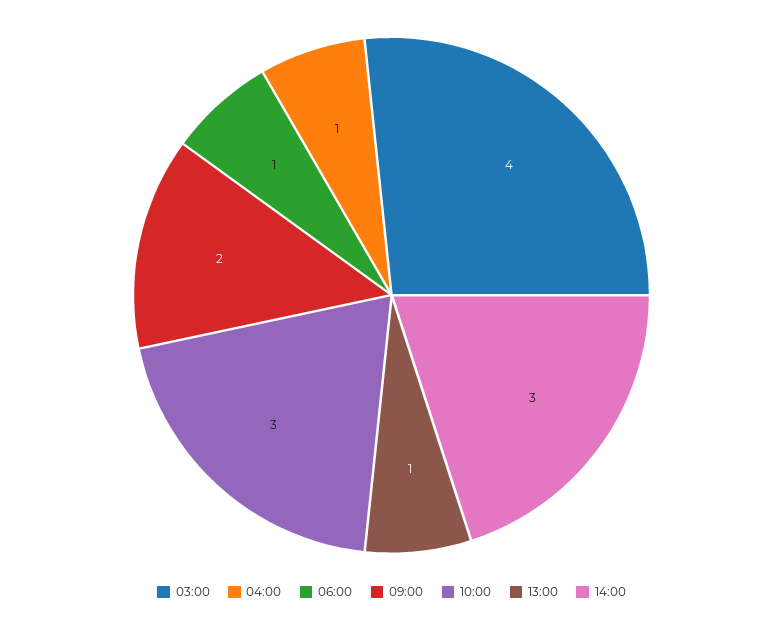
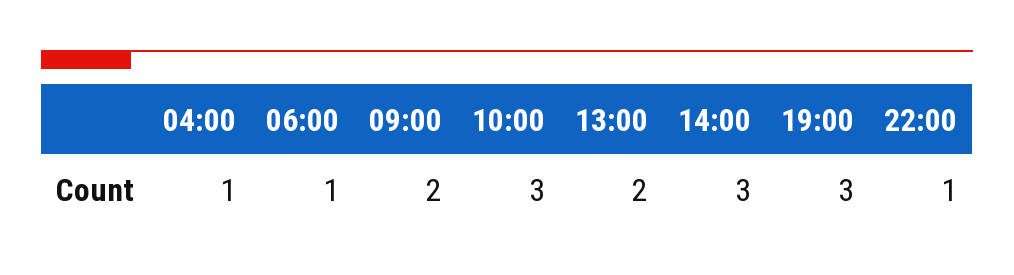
03:00: 4 -> none
13:00: 1 -> 2
19:00: none -> 3
22:00: none -> 1

